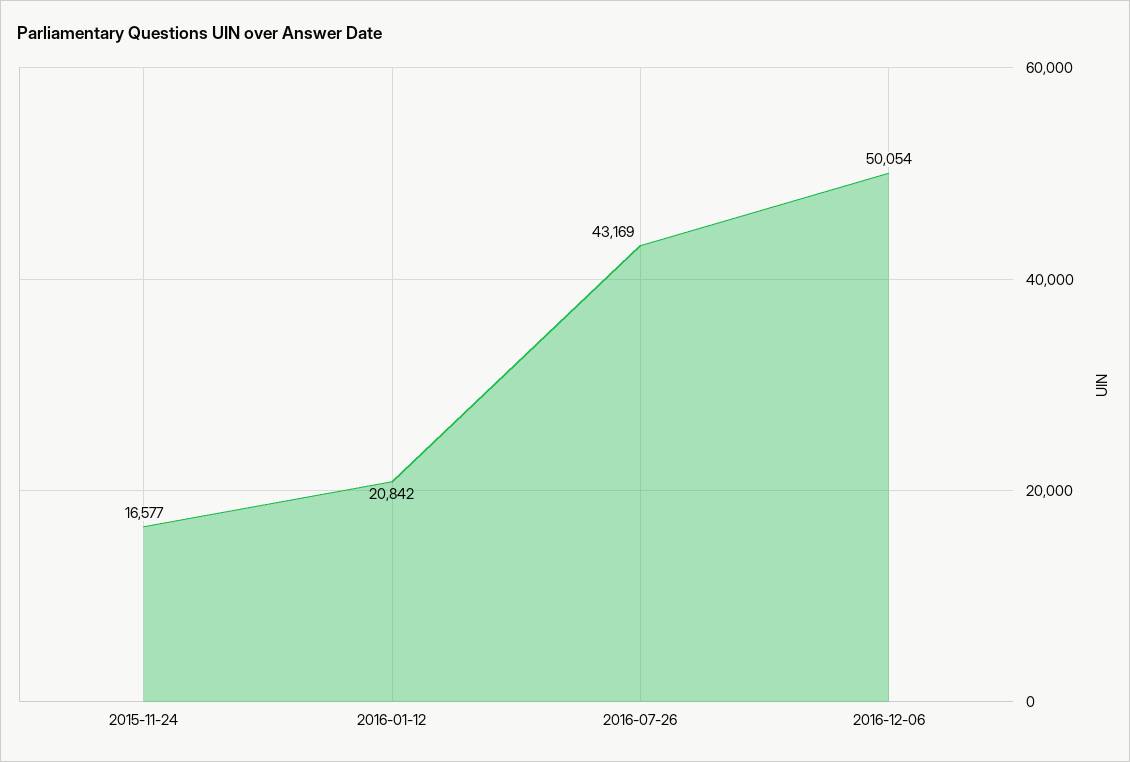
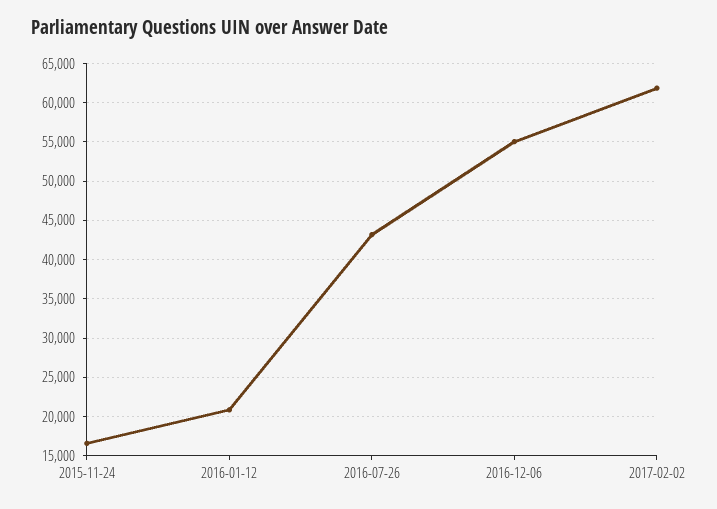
2016-12-06: 50054 -> 55000
2017-02-02: none -> 62000

